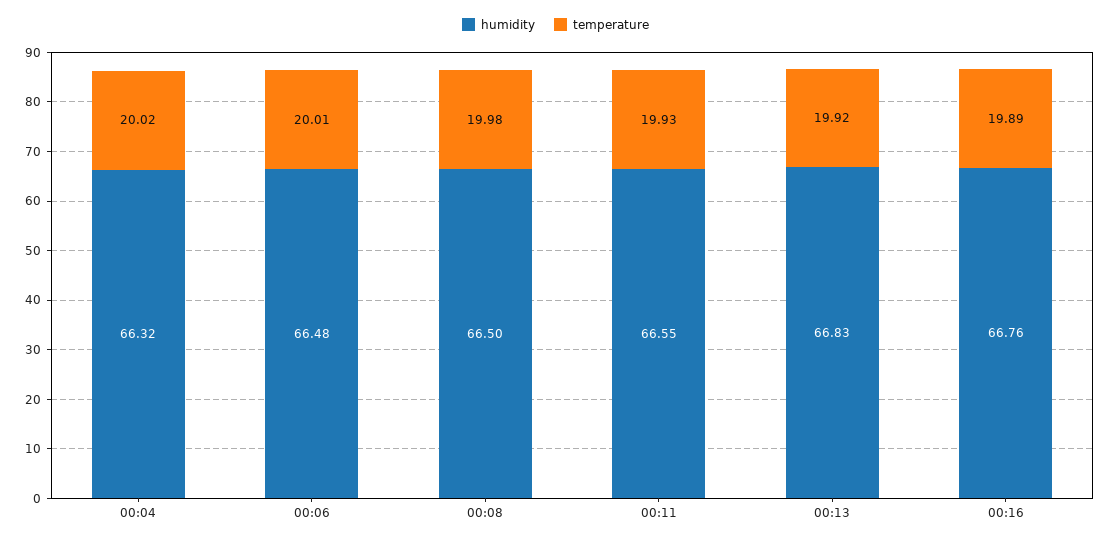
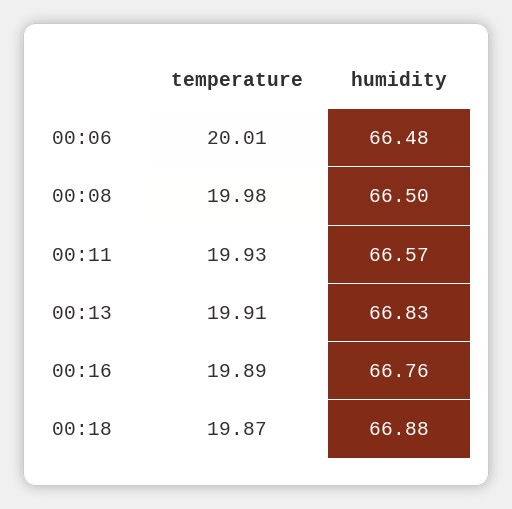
humidity, 00:04: 66.32 -> none
temperature, 00:04: 20.02 -> none
humidity, 00:11: 66.55 -> 66.57
temperature, 00:13: 19.92 -> 19.91
temperature, 00:18: none -> 19.87
humidity, 00:18: none -> 66.88

